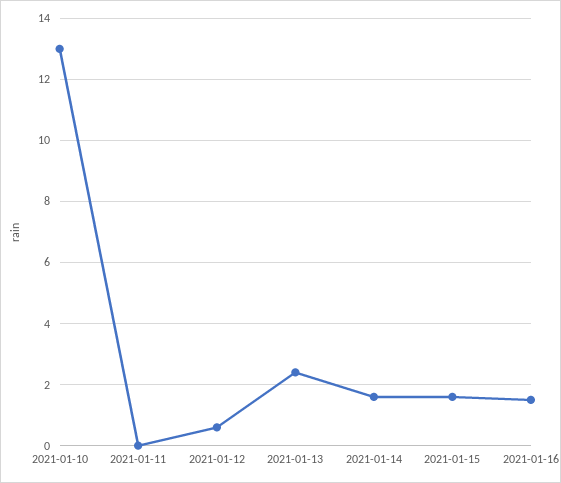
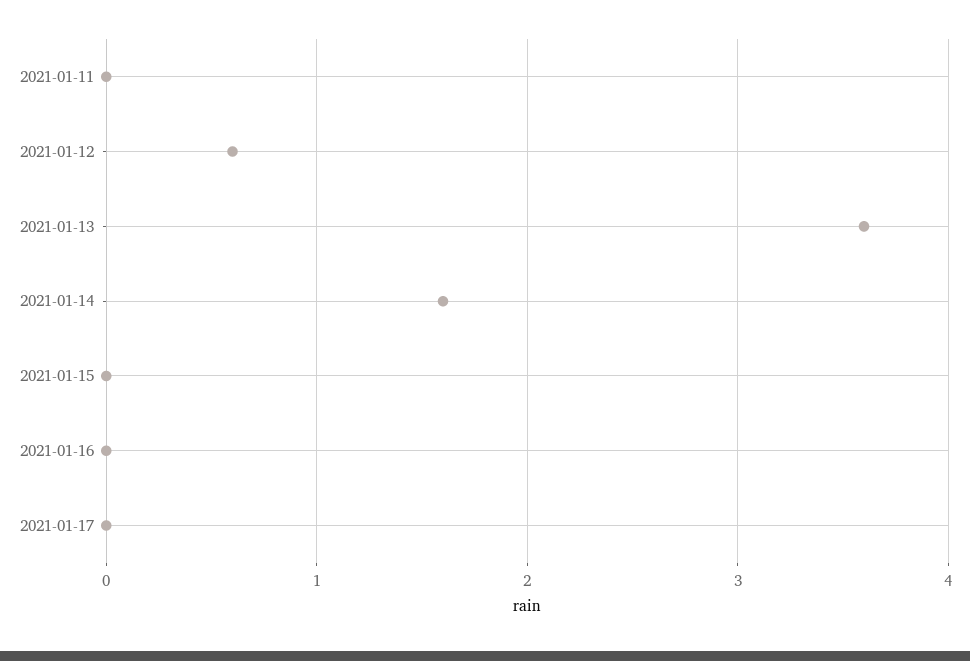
2021-01-10: 13 -> none
2021-01-13: 2.5 -> 3.6
2021-01-15: 1.5 -> 0
2021-01-16: 1.5 -> 0
2021-01-17: none -> 0

